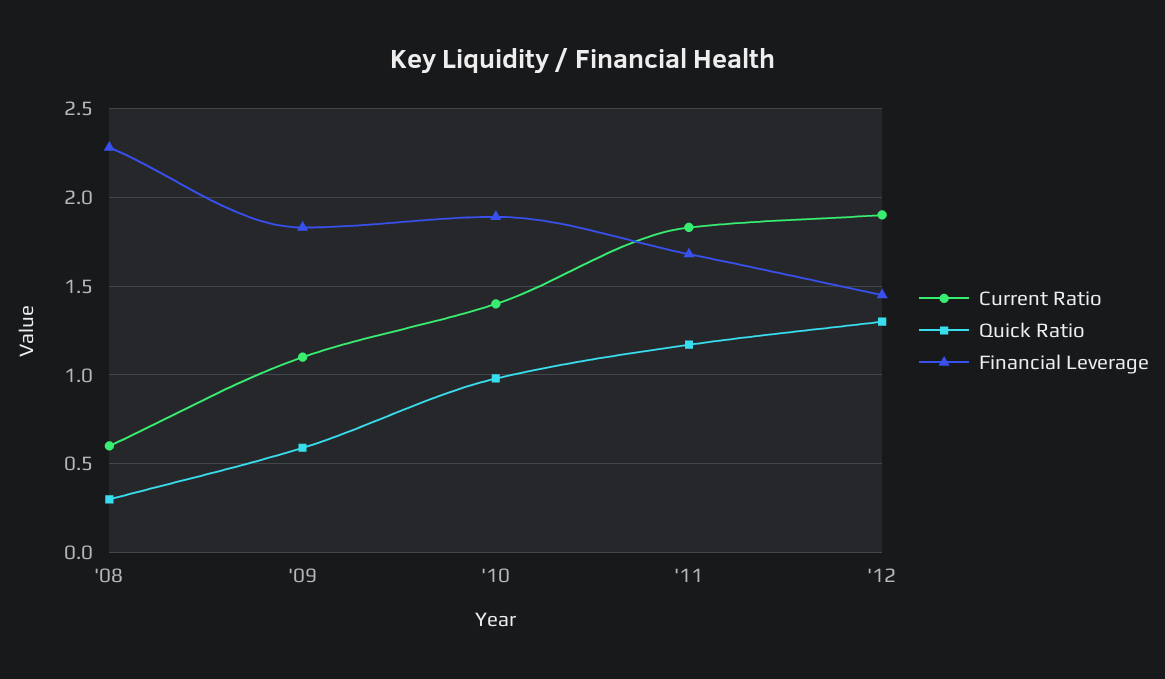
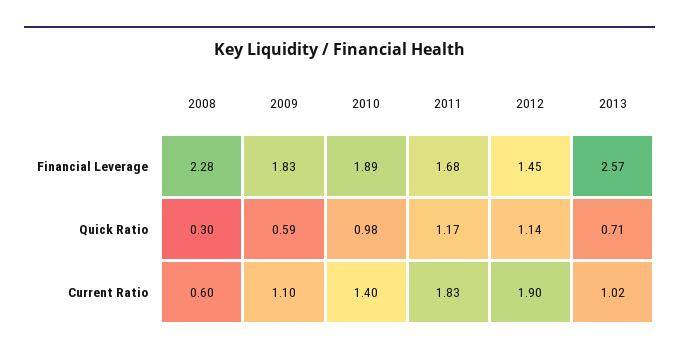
Quick Ratio, '12: 1.3 -> 1.14
Financial Leverage, 2013: none -> 2.57
Quick Ratio, 2013: none -> 0.71
Current Ratio, 2013: none -> 1.02

